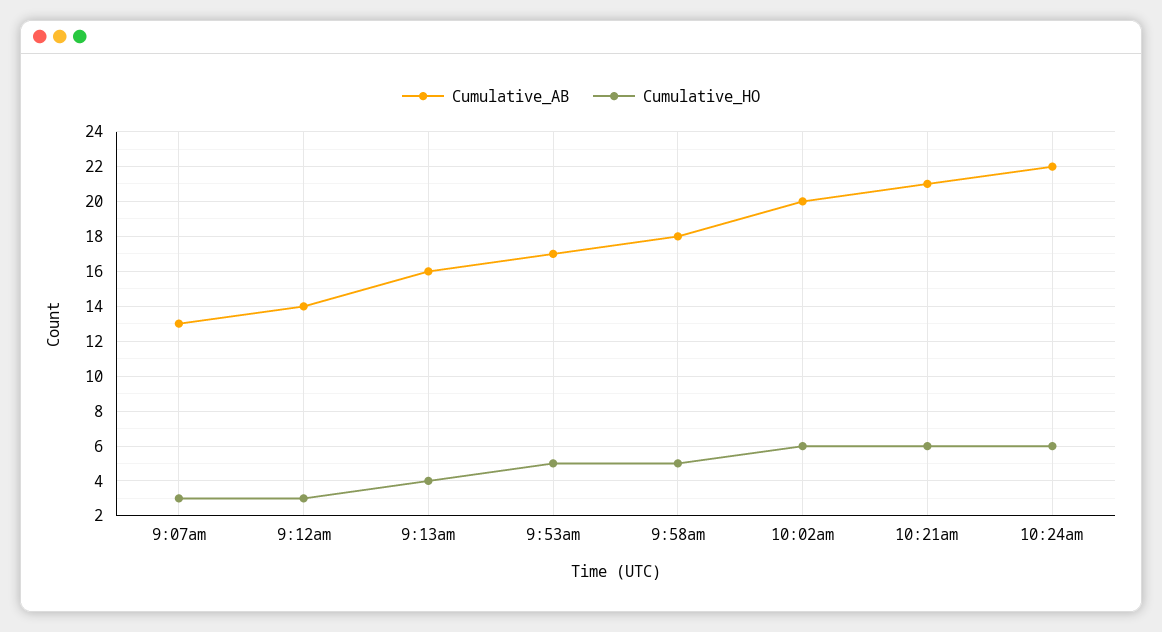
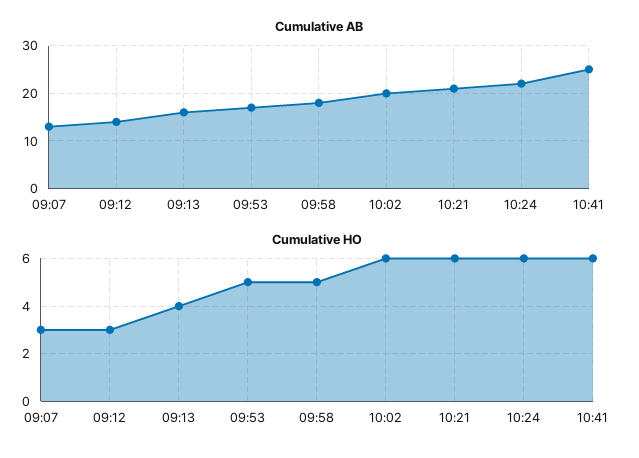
Cumulative_AB, 10:41: none -> 25
Cumulative_HO, 10:41: none -> 6

